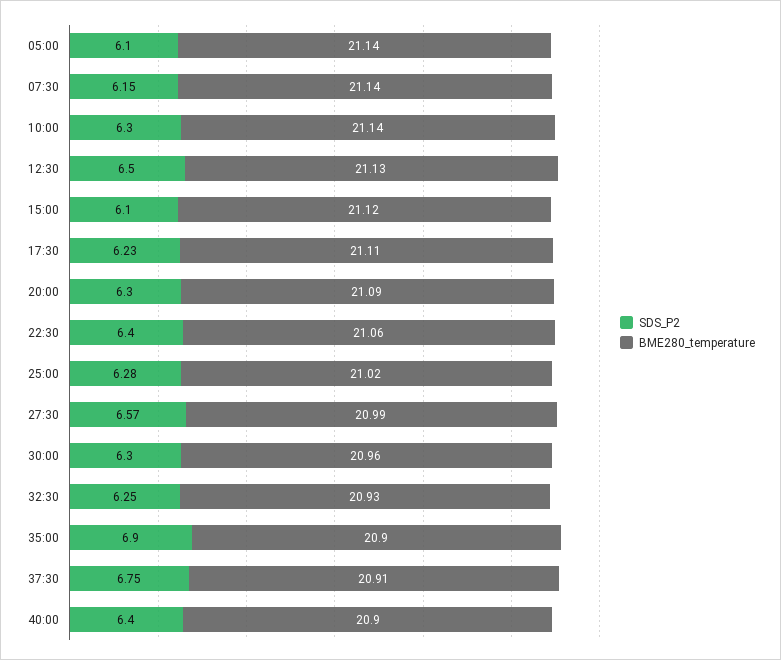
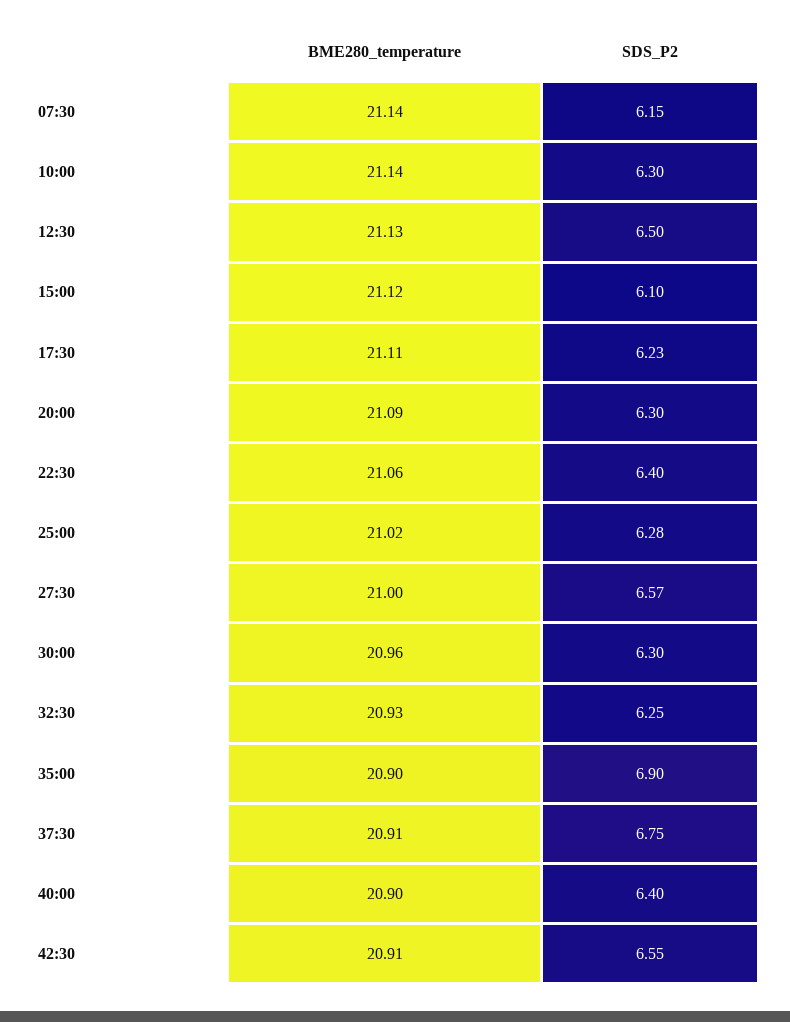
SDS_P2, 05:00: 6.1 -> none
BME280_temperature, 05:00: 21.14 -> none
BME280_temperature, 27:30: 20.99 -> 21
BME280_temperature, 42:30: none -> 20.91
SDS_P2, 42:30: none -> 6.55

